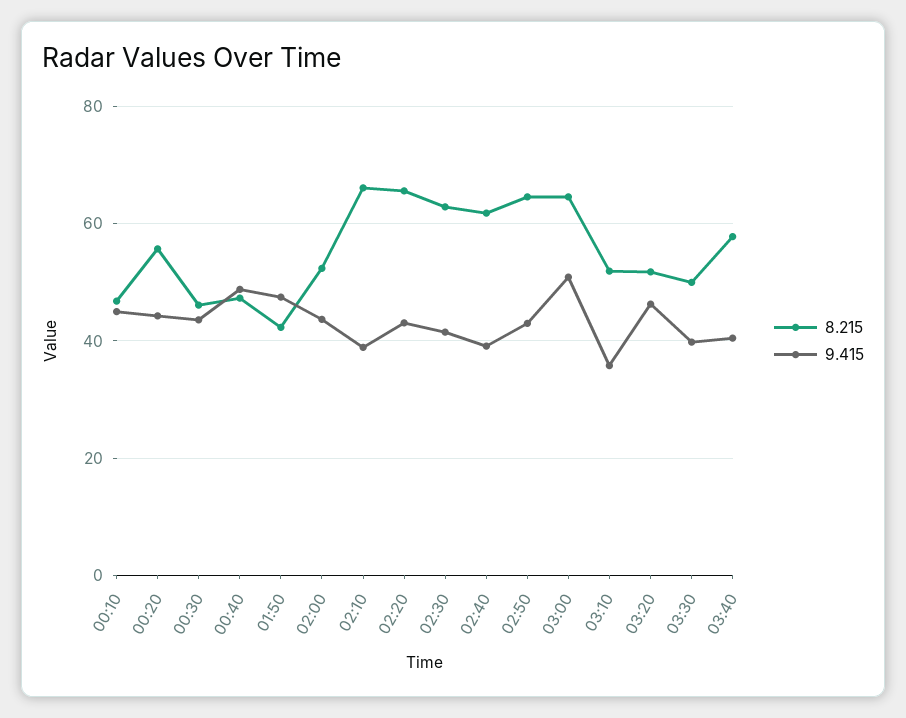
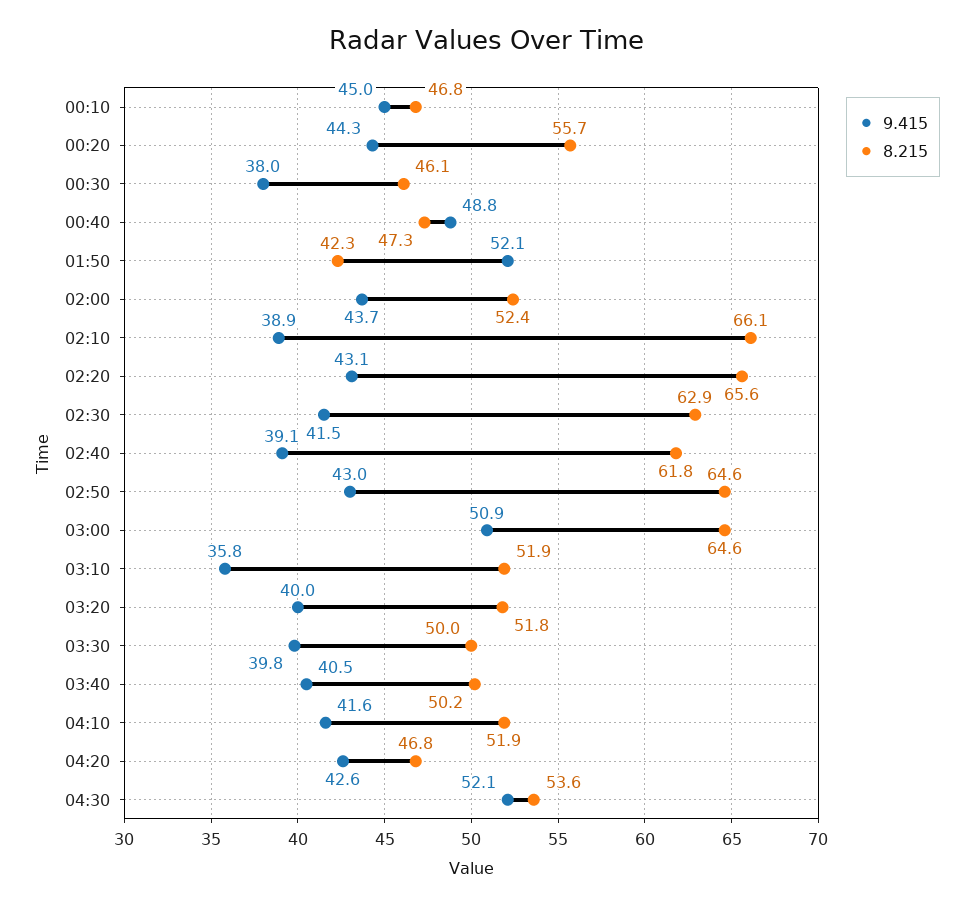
9.415, 00:30: 44 -> 38
9.415, 01:50: 48 -> 52.1
9.415, 03:20: 46 -> 40
8.215, 03:40: 58 -> 50.2
9.415, 04:10: none -> 41.6
8.215, 04:10: none -> 51.9
9.415, 04:20: none -> 42.6
8.215, 04:20: none -> 46.8
9.415, 04:30: none -> 52.1
8.215, 04:30: none -> 53.6

